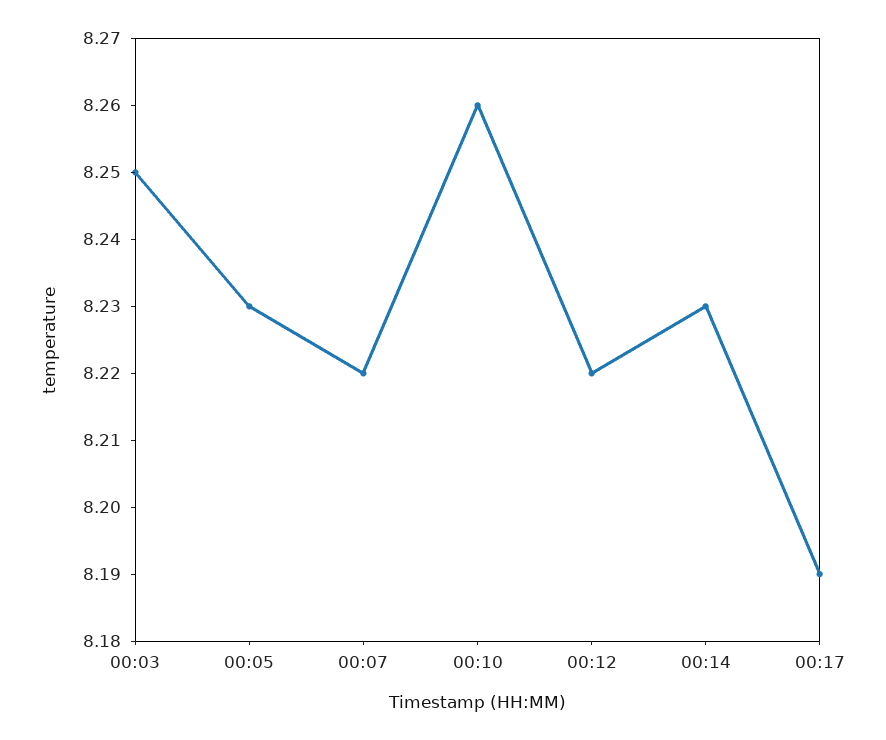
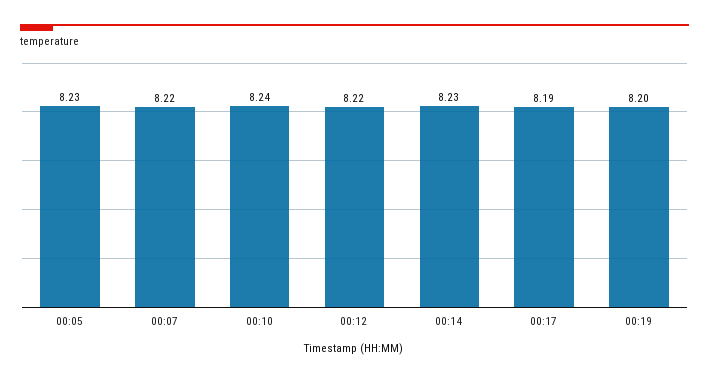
00:03: 8.25 -> none
00:10: 8.26 -> 8.24
00:19: none -> 8.2

